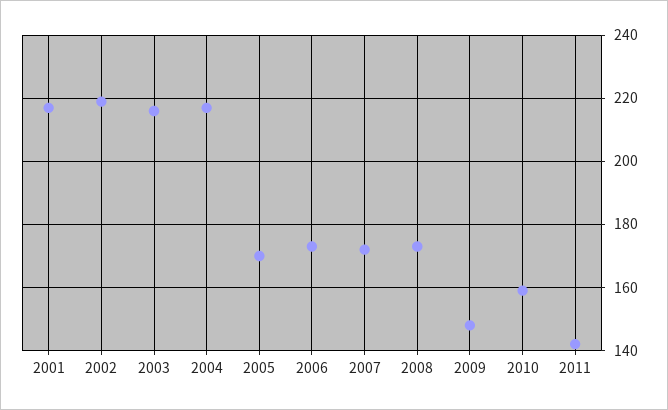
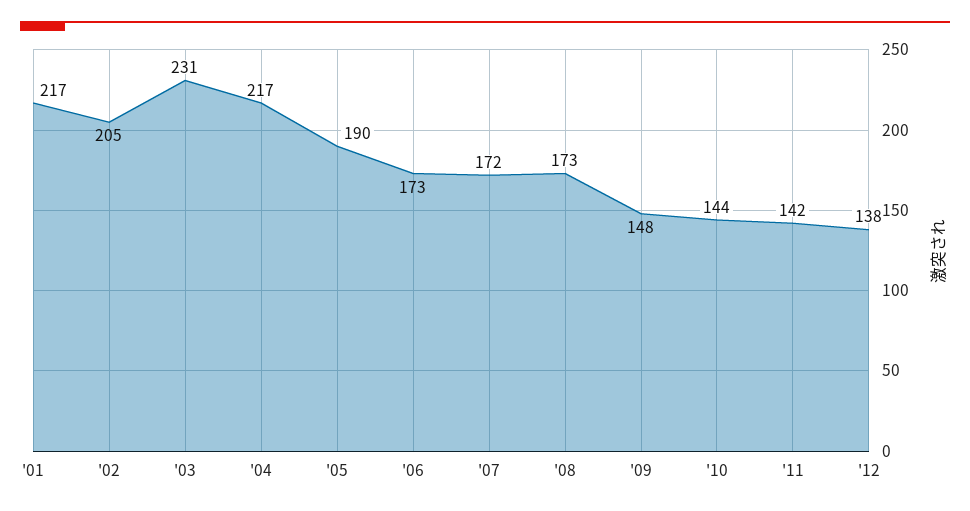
2002: 220 -> 205
2003: 215 -> 231
2005: 170 -> 190
2010: 160 -> 144
'12: none -> 138

